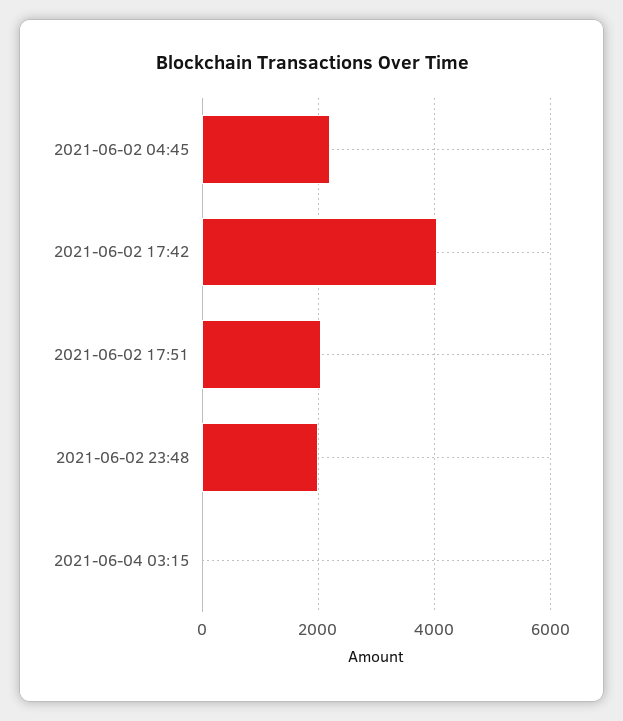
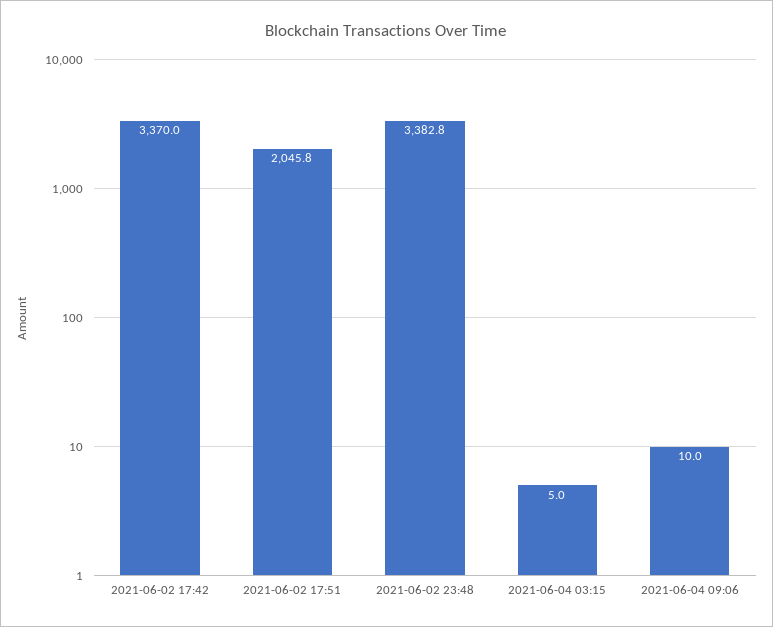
2021-06-02 04:45: 2200 -> none
2021-06-02 17:42: 4000 -> 3370
2021-06-02 23:48: 2000 -> 3382.8
2021-06-04 09:06: none -> 10

